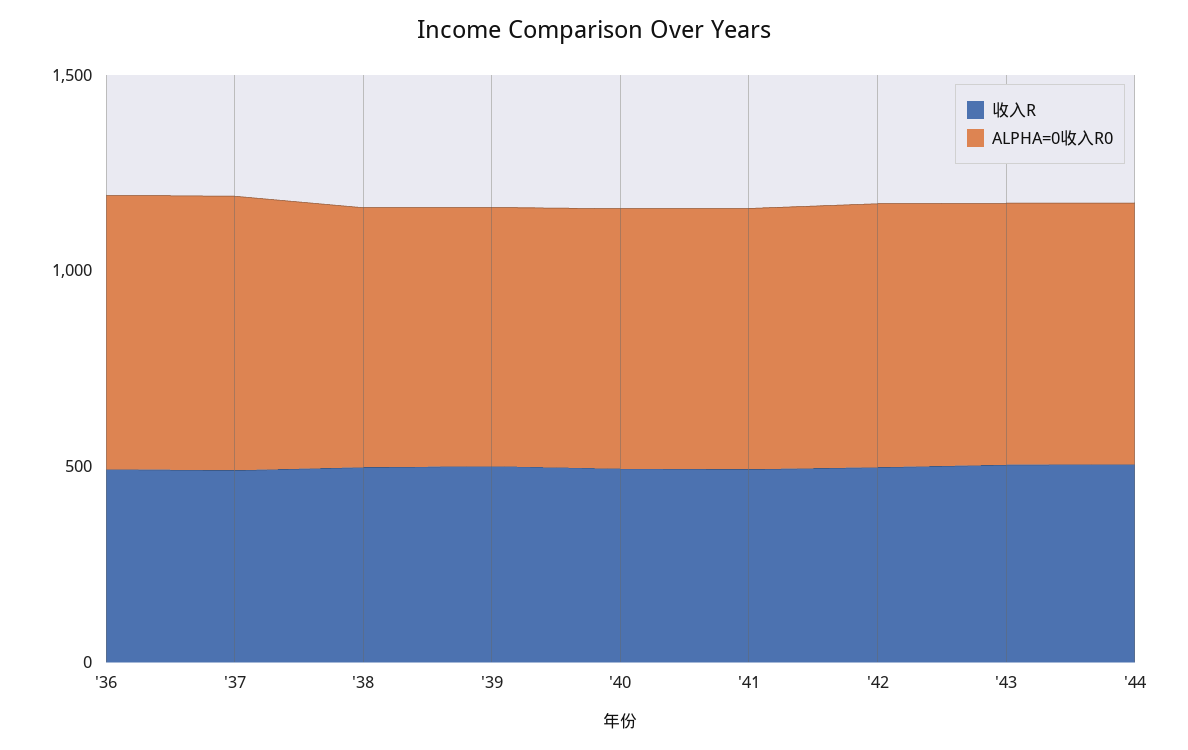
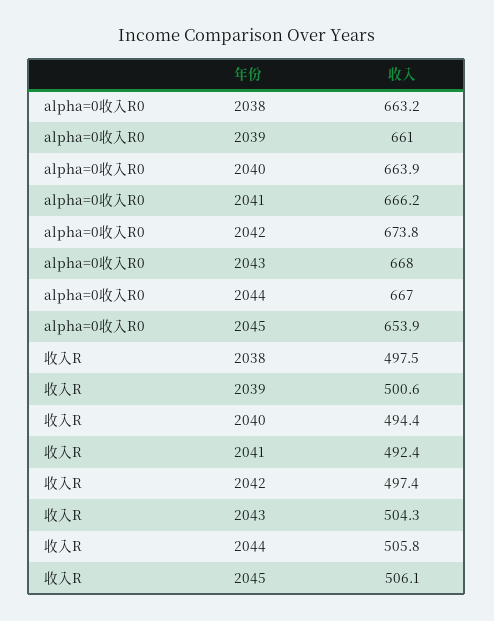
收入R, '36: 500 -> none
ALPHA=0收入R0, '36: 700 -> none
收入R, '37: 500 -> none
ALPHA=0收入R0, '37: 700 -> none
ALPHA=0收入R0, 2045: none -> 653.9
收入R, 2045: none -> 506.1

